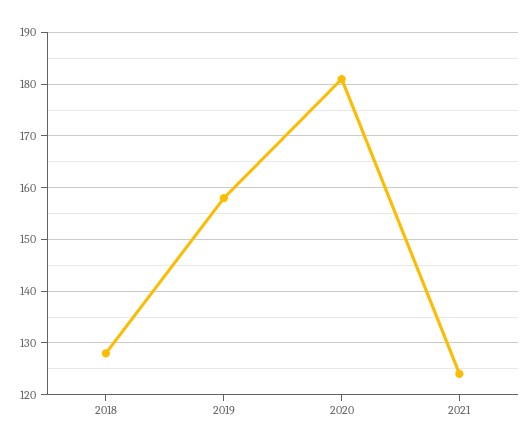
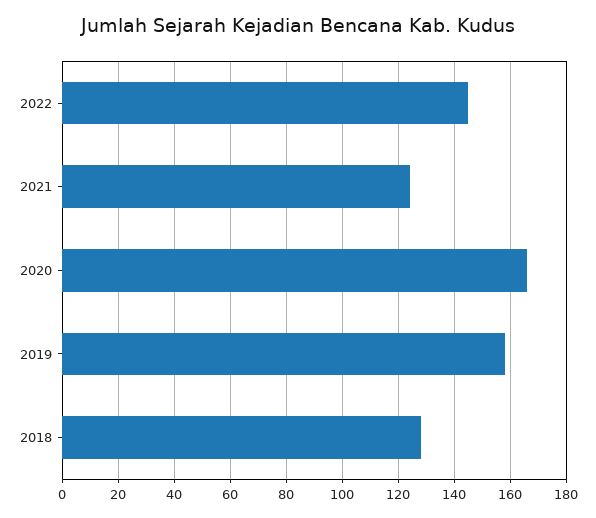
2020: 180 -> 165
2022: none -> 145

